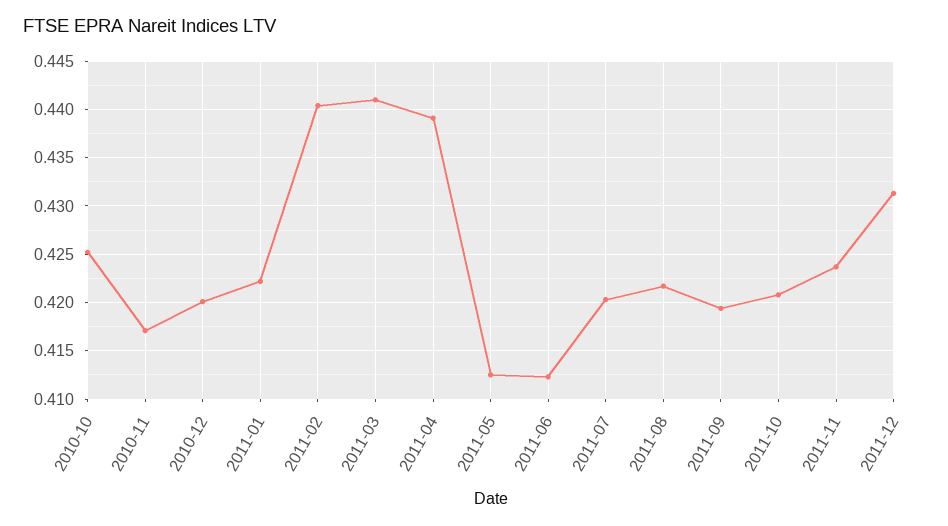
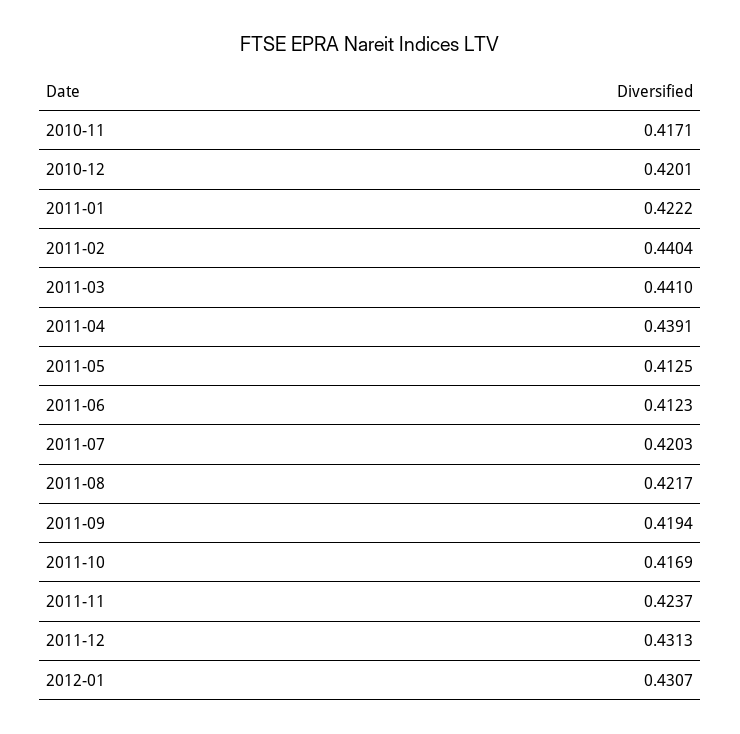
2010-10: 0.425 -> none
2011-10: 0.421 -> 0.4169
2012-01: none -> 0.4307

